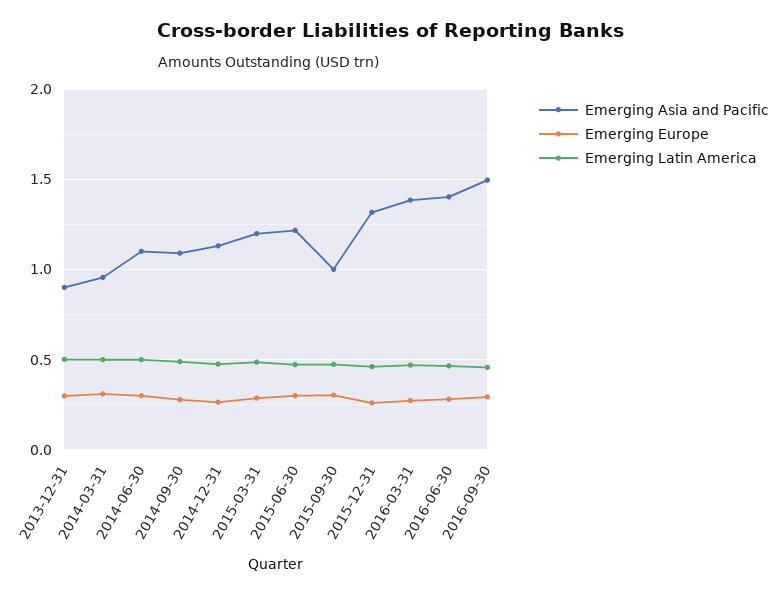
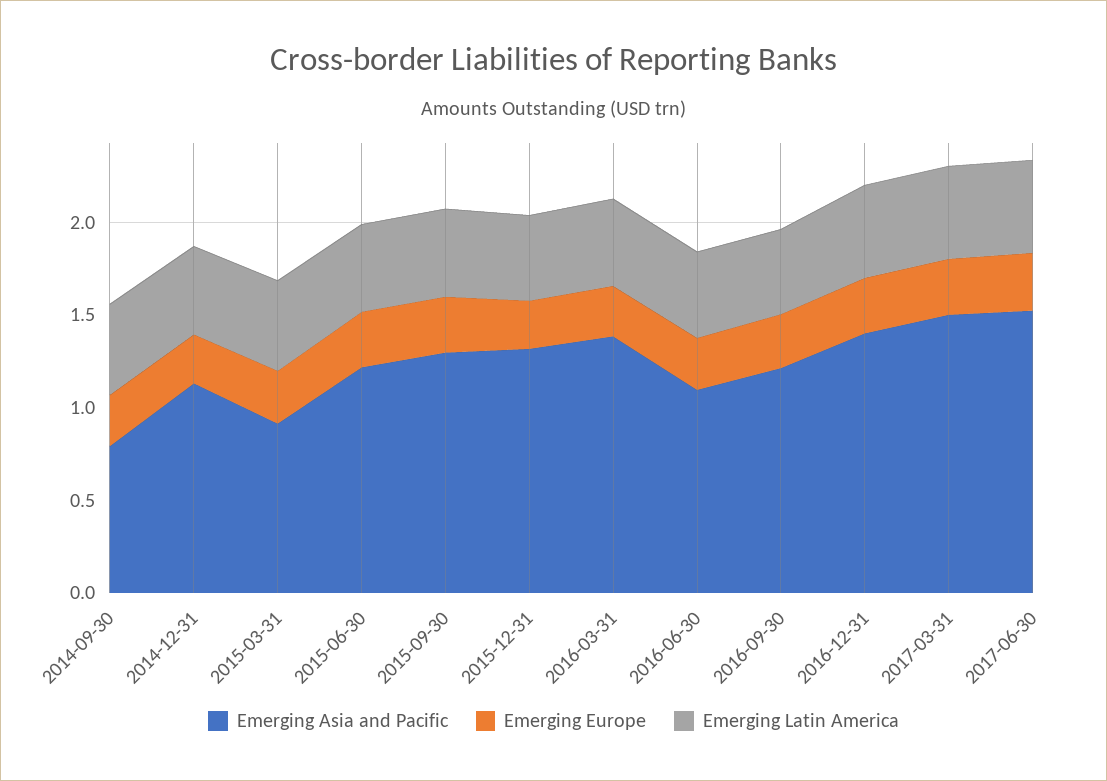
Emerging Asia and Pacific, 2013-12-31: 0.9 -> none
Emerging Europe, 2013-12-31: 0.3 -> none
Emerging Latin America, 2013-12-31: 0.5 -> none
Emerging Asia and Pacific, 2014-03-31: 0.95 -> none
Emerging Europe, 2014-03-31: 0.3 -> none
Emerging Latin America, 2014-03-31: 0.5 -> none
Emerging Asia and Pacific, 2014-06-30: 1.1 -> none
Emerging Europe, 2014-06-30: 0.3 -> none
Emerging Latin America, 2014-06-30: 0.5 -> none
Emerging Asia and Pacific, 2014-09-30: 1.1 -> 0.8
Emerging Asia and Pacific, 2015-03-31: 1.2 -> 0.9
Emerging Asia and Pacific, 2015-09-30: 1 -> 1.3
Emerging Asia and Pacific, 2016-06-30: 1.4 -> 1.1
Emerging Asia and Pacific, 2016-09-30: 1.5 -> 1.2
Emerging Asia and Pacific, 2016-12-31: none -> 1.4
Emerging Europe, 2016-12-31: none -> 0.3
Emerging Latin America, 2016-12-31: none -> 0.5
Emerging Asia and Pacific, 2017-03-31: none -> 1.5
Emerging Europe, 2017-03-31: none -> 0.3
Emerging Latin America, 2017-03-31: none -> 0.5
Emerging Asia and Pacific, 2017-06-30: none -> 1.5
Emerging Europe, 2017-06-30: none -> 0.3
Emerging Latin America, 2017-06-30: none -> 0.5

